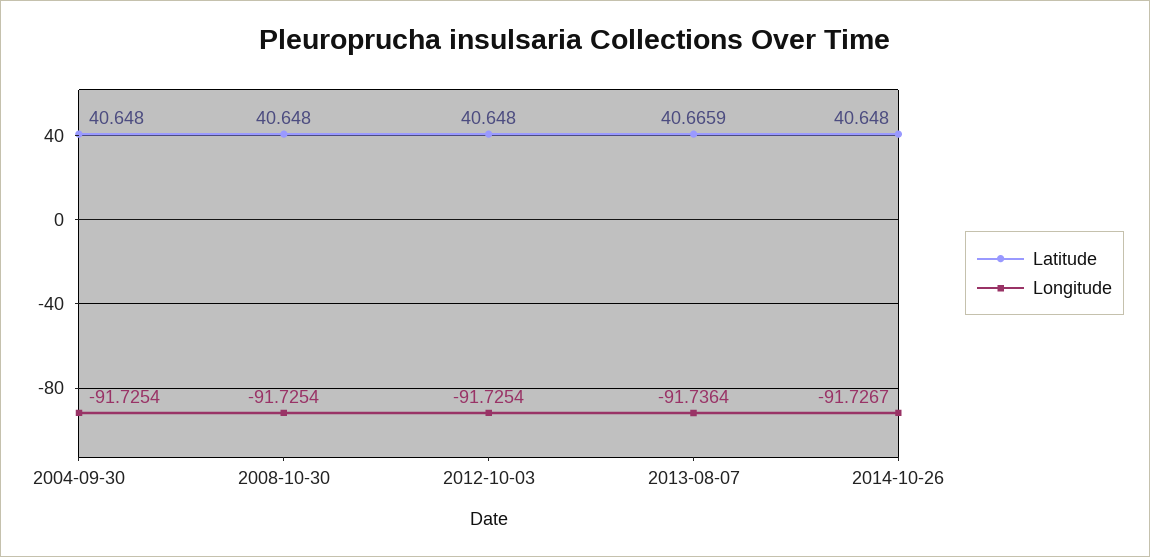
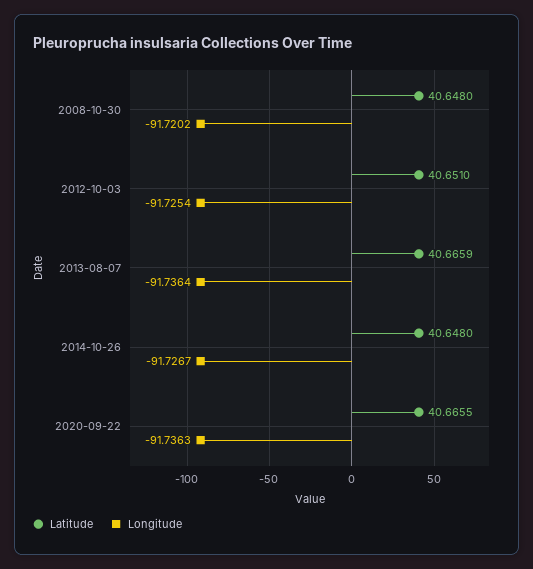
Latitude, 2004-09-30: 40.648 -> none
Longitude, 2004-09-30: -91.7254 -> none
Longitude, 2008-10-30: -91.7254 -> -91.7202
Latitude, 2012-10-03: 40.648 -> 40.651
Latitude, 2020-09-22: none -> 40.6655
Longitude, 2020-09-22: none -> -91.7363

